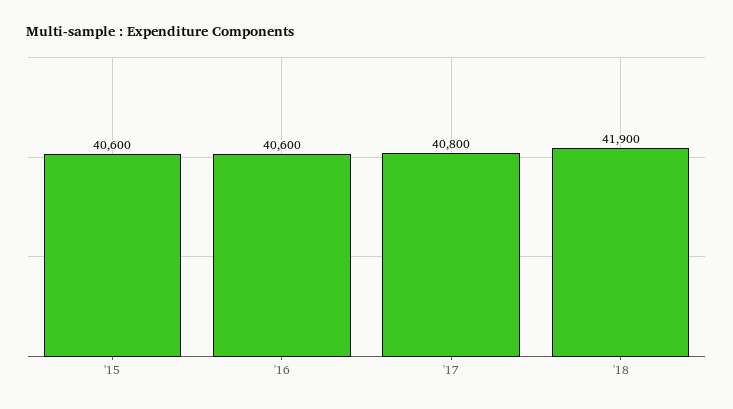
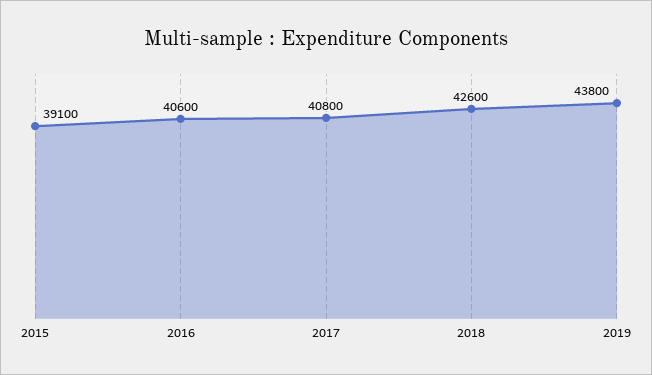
'15: 40600 -> 39100
'18: 41900 -> 42600
2019: none -> 43800

